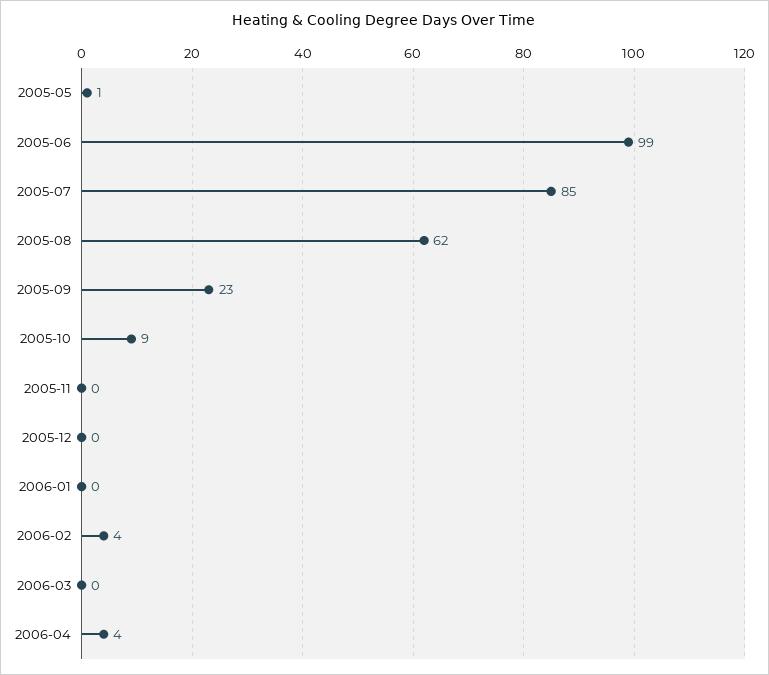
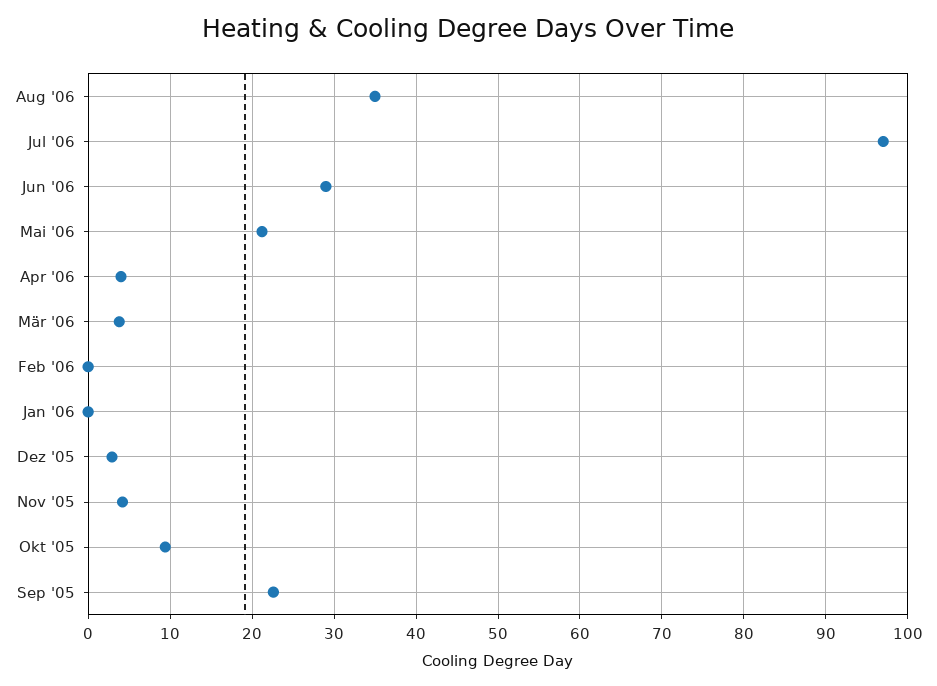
2005-05: 1 -> none
2005-06: 99 -> none
2005-07: 85 -> none
2005-08: 62 -> none
2005-11: 0 -> 4
2005-12: 0 -> 3
2006-02: 4 -> 0
2006-03: 0 -> 4
Aug '06: none -> 35
Jul '06: none -> 97
Jun '06: none -> 29
Mai '06: none -> 21

